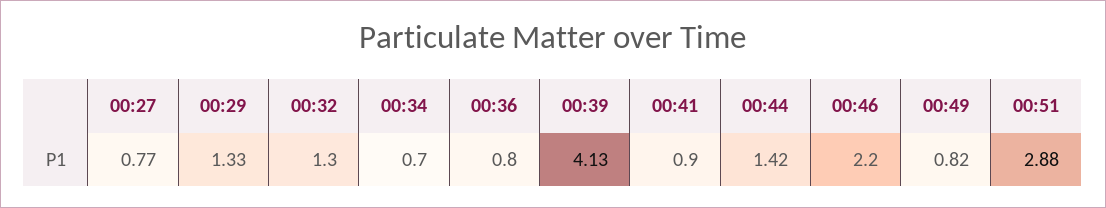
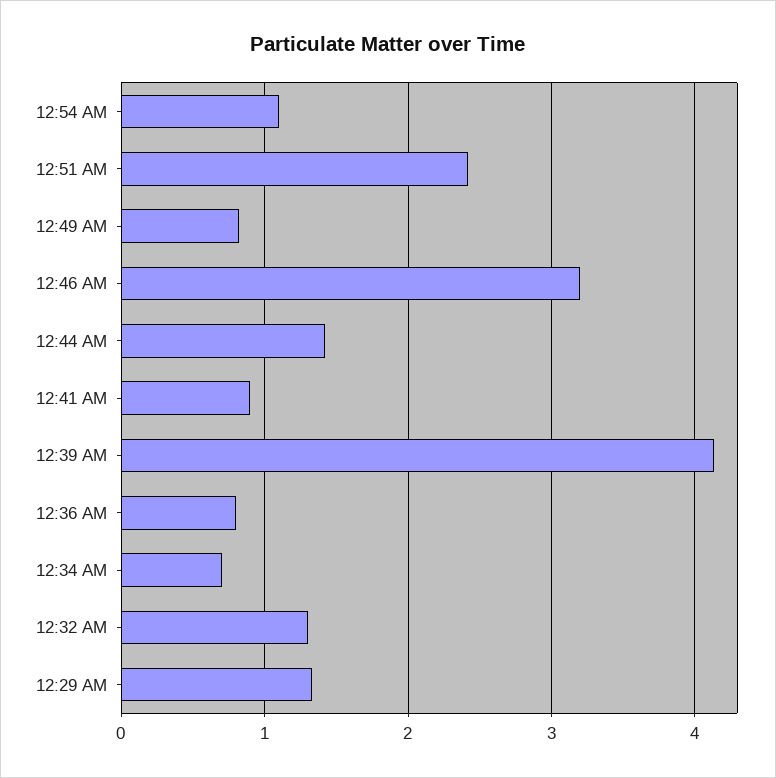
00:27: 0.77 -> none
00:46: 2.2 -> 3.2
00:51: 2.88 -> 2.4
12:54 AM: none -> 1.1

